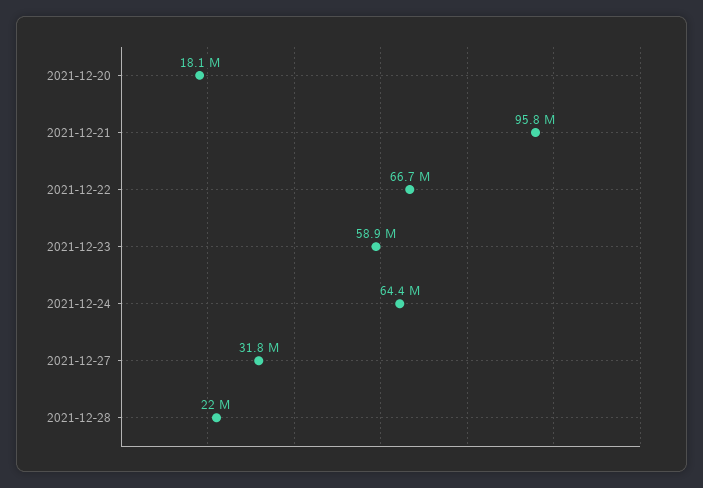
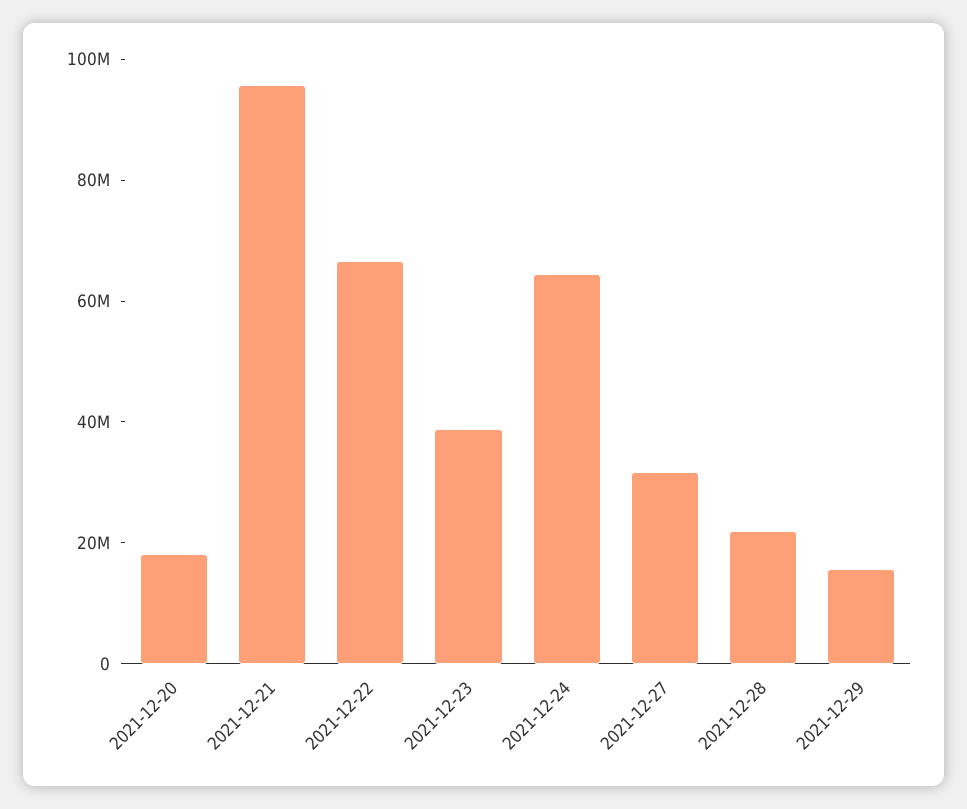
2021-12-23: 58900000 -> 40000000
2021-12-29: none -> 15000000

